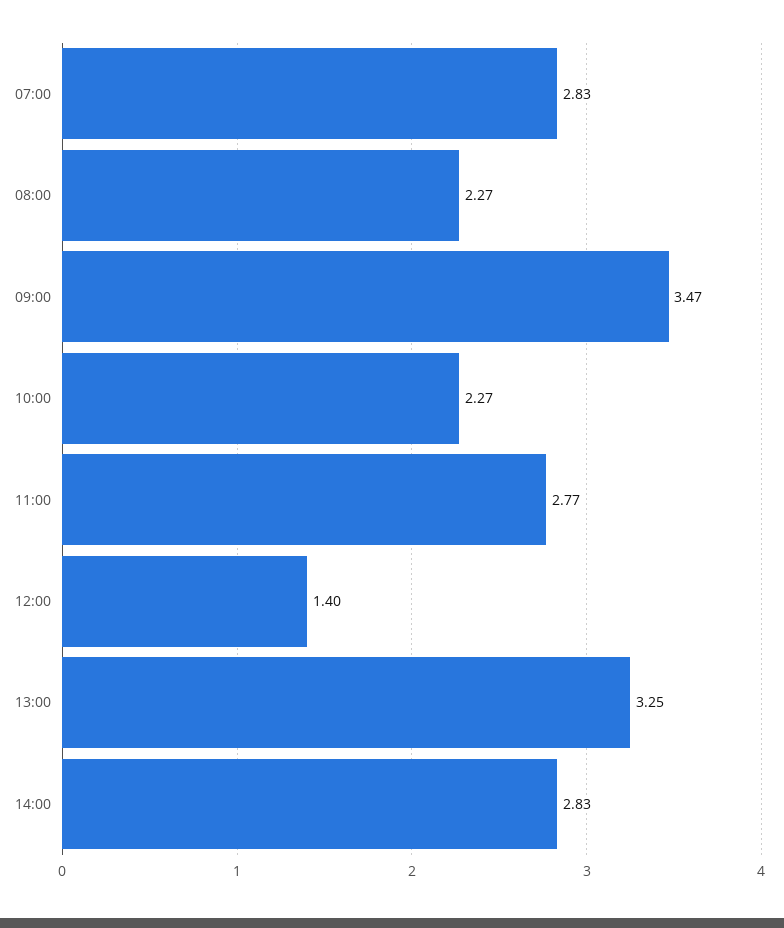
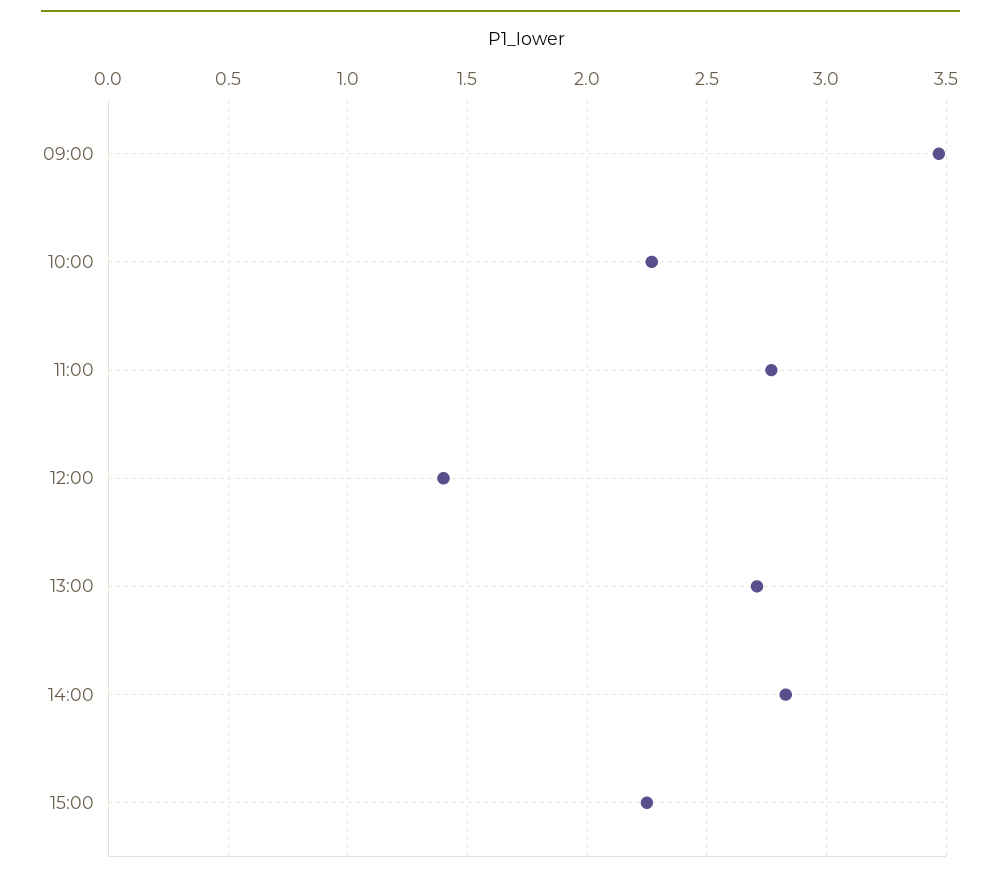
07:00: 2.83 -> none
08:00: 2.27 -> none
13:00: 3.25 -> 2.7
15:00: none -> 2.25

